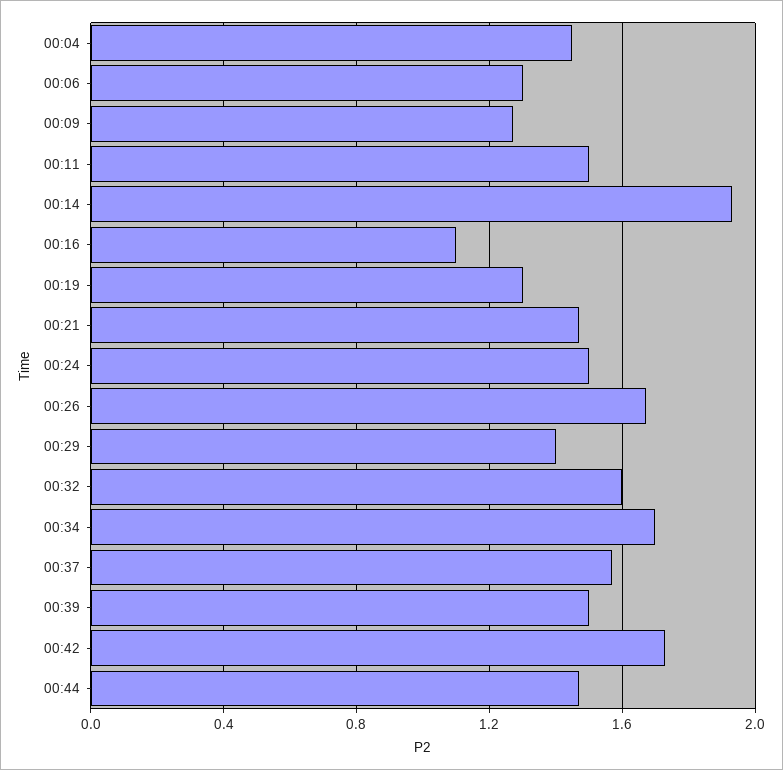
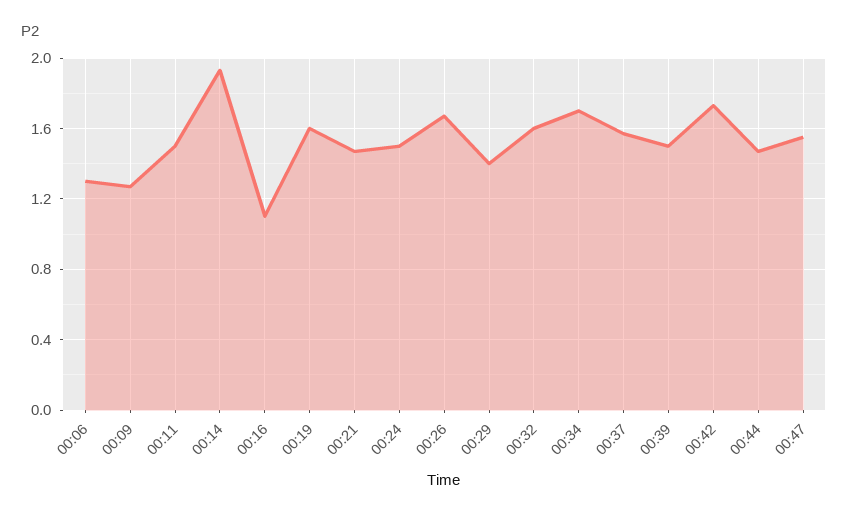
00:04: 1.45 -> none
00:19: 1.3 -> 1.6
00:47: none -> 1.55

